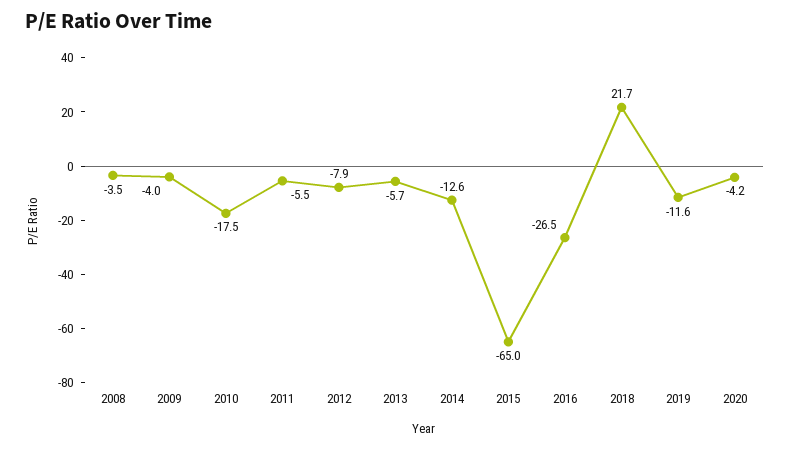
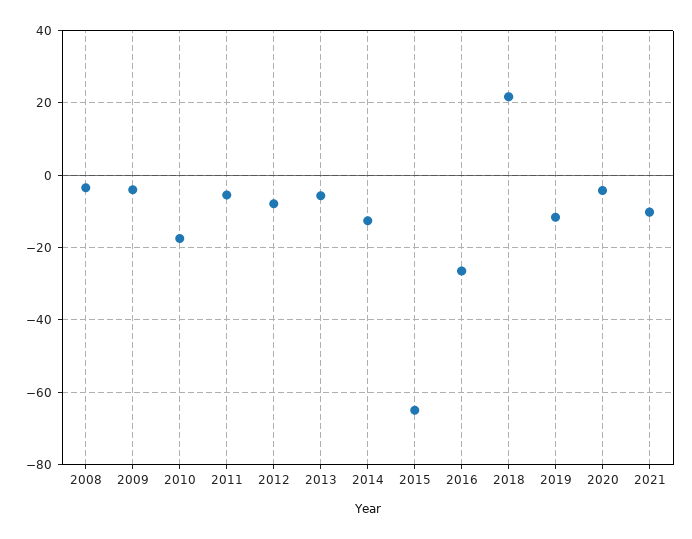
2021: none -> -10

